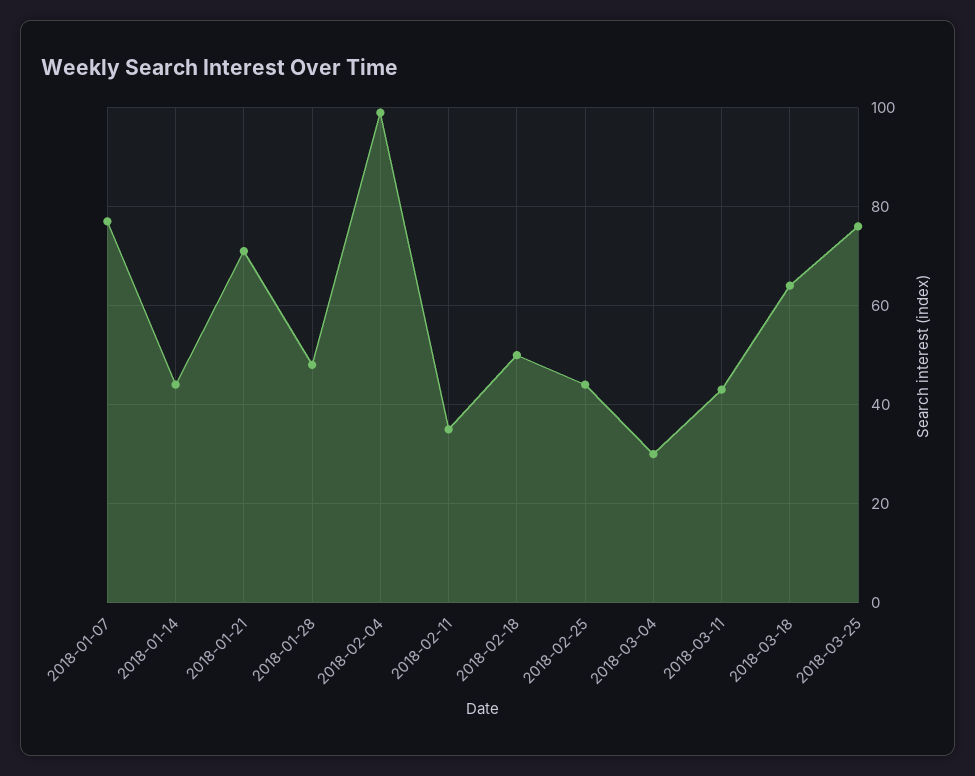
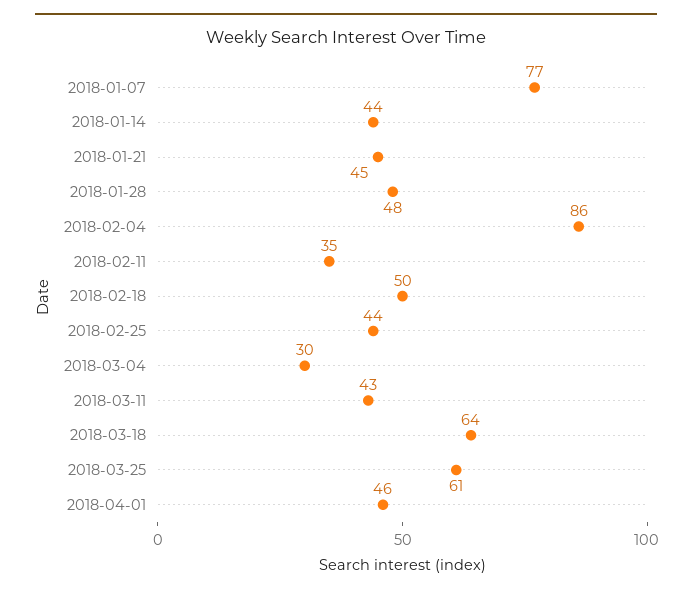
2018-01-21: 70 -> 45
2018-02-04: 100 -> 86
2018-03-25: 75 -> 61
2018-04-01: none -> 46

